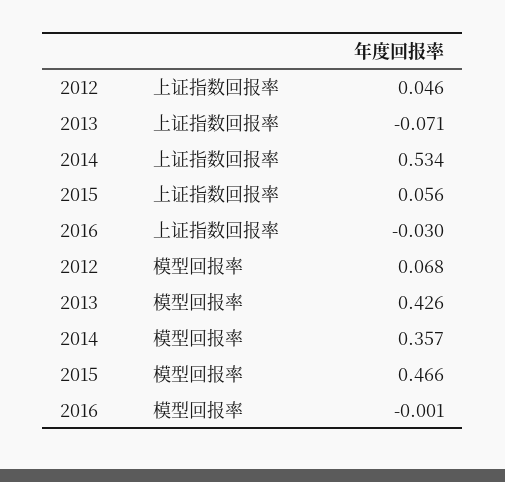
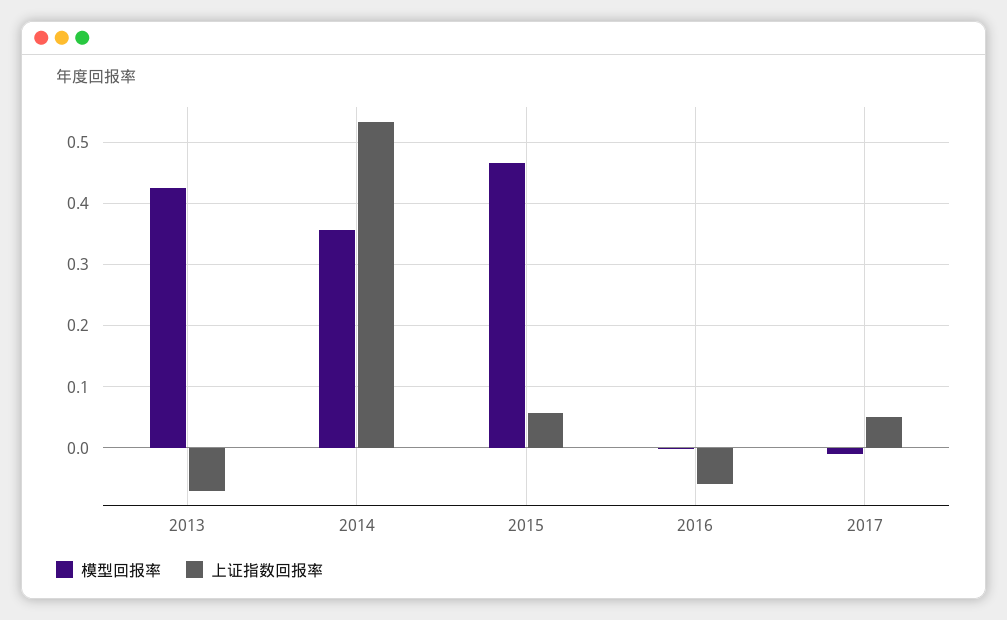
上证指数回报率, 2012: 0.046 -> none
上证指数回报率, 2016: -0.03 -> -0.06
模型回报率, 2012: 0.068 -> none
模型回报率, 2017: none -> -0.01
上证指数回报率, 2017: none -> 0.05

